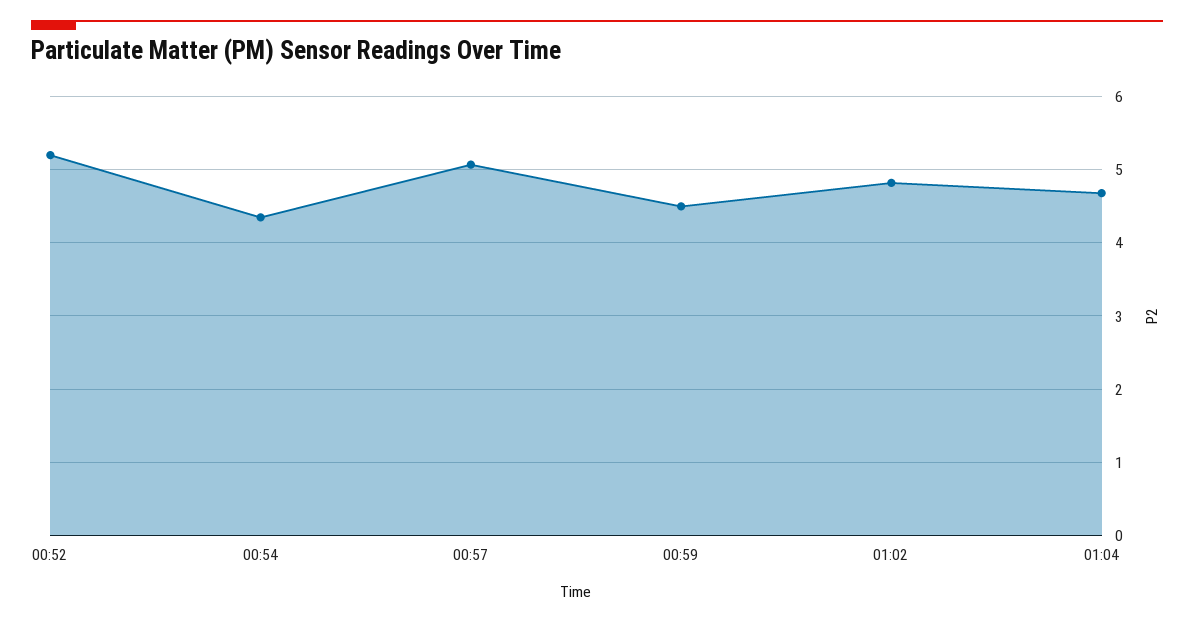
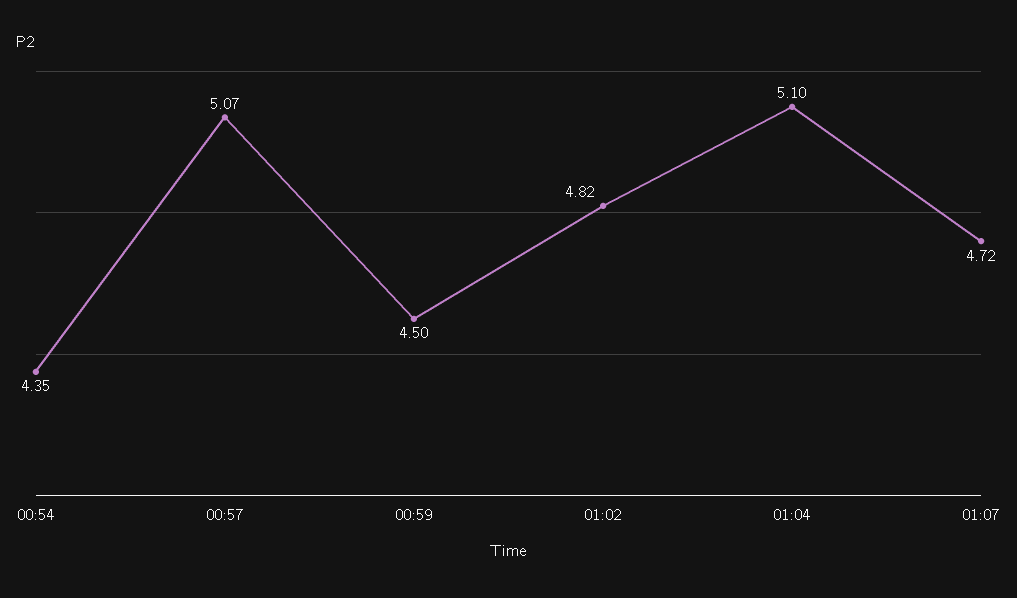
00:52: 5.2 -> none
01:04: 4.7 -> 5.1
01:07: none -> 4.72

